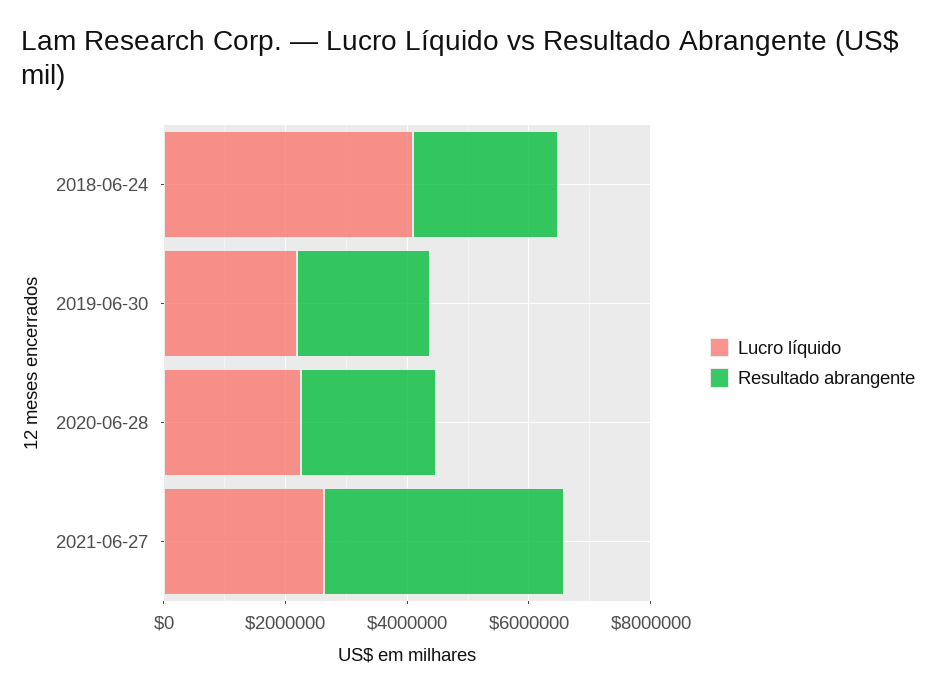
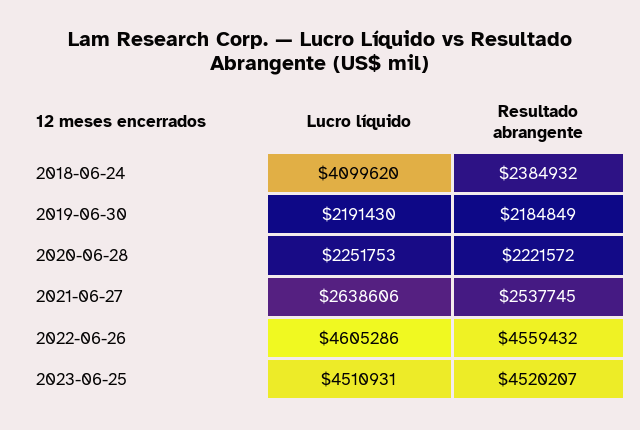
Resultado abrangente, 2021-06-27: 4000000 -> 2537745
Lucro líquido, 2022-06-26: none -> 4605286
Resultado abrangente, 2022-06-26: none -> 4559432
Lucro líquido, 2023-06-25: none -> 4510931
Resultado abrangente, 2023-06-25: none -> 4520207

